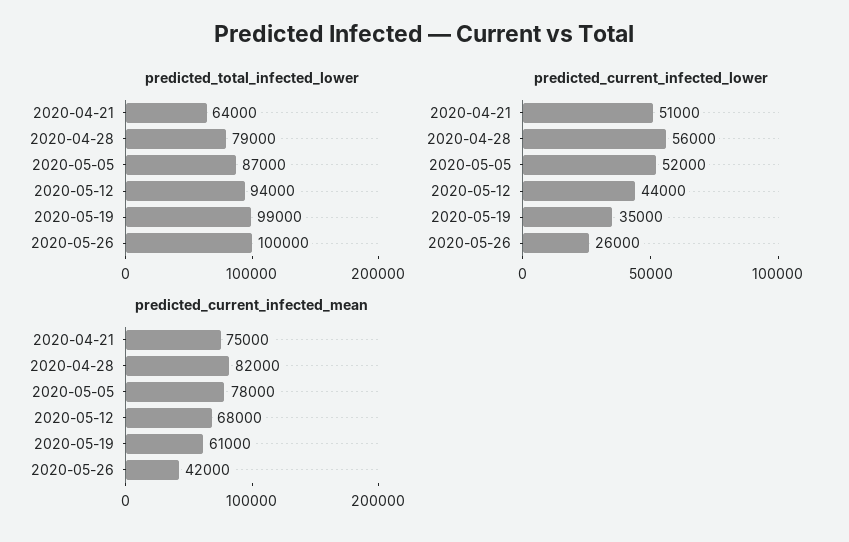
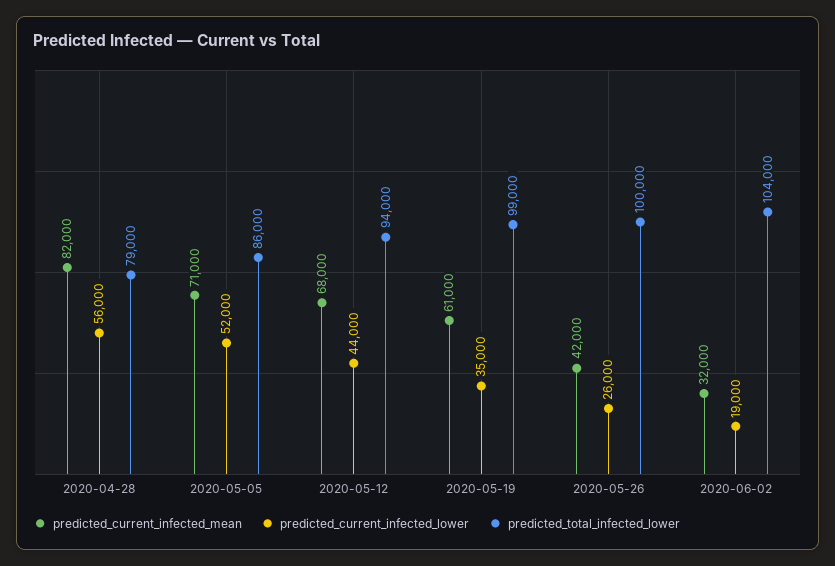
predicted_total_infected_lower, 2020-04-21: 64000 -> none
predicted_total_infected_lower, 2020-05-05: 87000 -> 86000
predicted_current_infected_lower, 2020-04-21: 51000 -> none
predicted_current_infected_mean, 2020-04-21: 75000 -> none
predicted_current_infected_mean, 2020-05-05: 78000 -> 71000
predicted_current_infected_mean, 2020-06-02: none -> 32000
predicted_current_infected_lower, 2020-06-02: none -> 19000
predicted_total_infected_lower, 2020-06-02: none -> 104000

